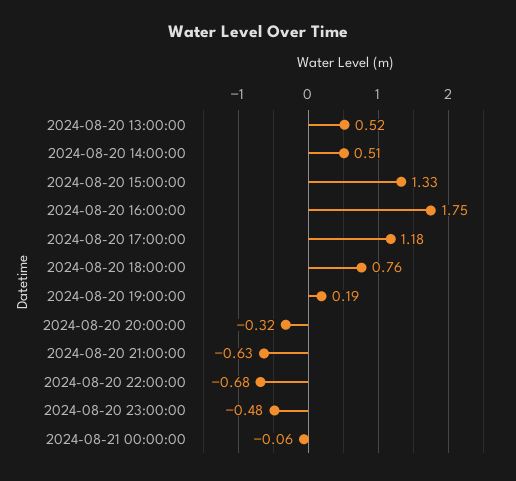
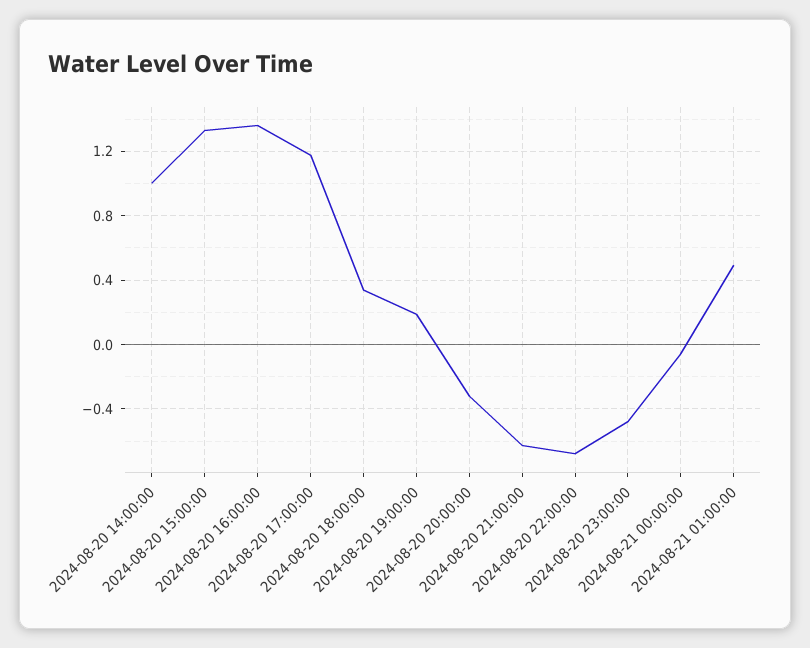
2024-08-20 13:00:00: 0.52 -> none
2024-08-20 14:00:00: 0.51 -> 1
2024-08-20 16:00:00: 1.75 -> 1.35
2024-08-20 18:00:00: 0.76 -> 0.35
2024-08-21 01:00:00: none -> 0.5

